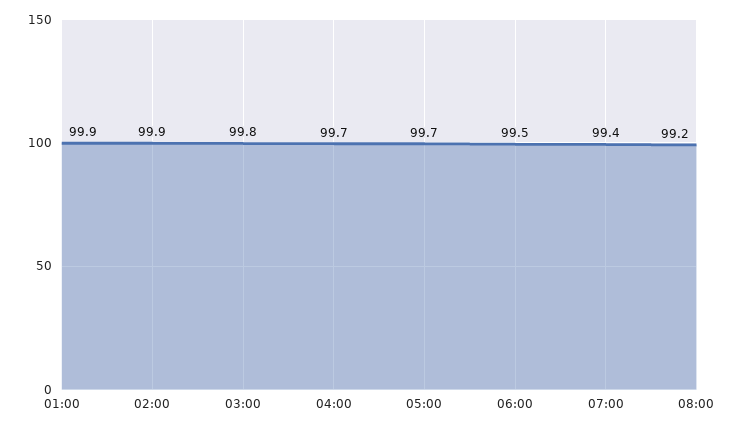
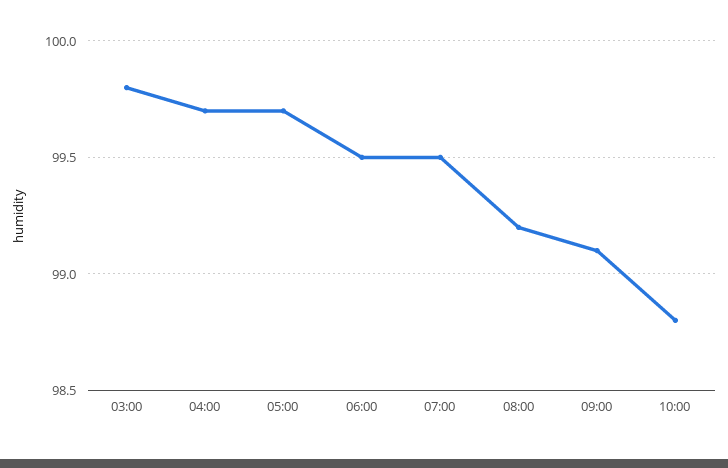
01:00: 99.9 -> none
02:00: 99.9 -> none
07:00: 99.4 -> 99.5
09:00: none -> 99.1
10:00: none -> 98.8

